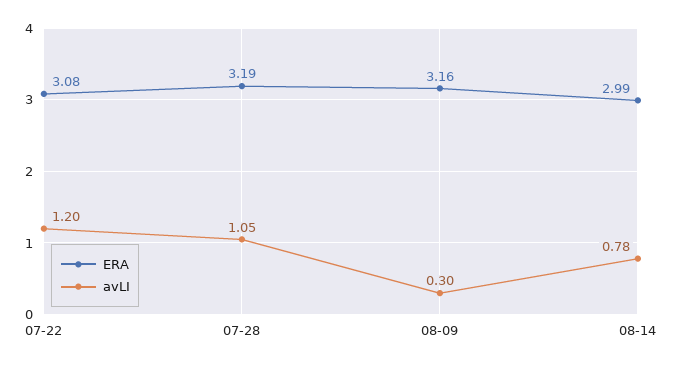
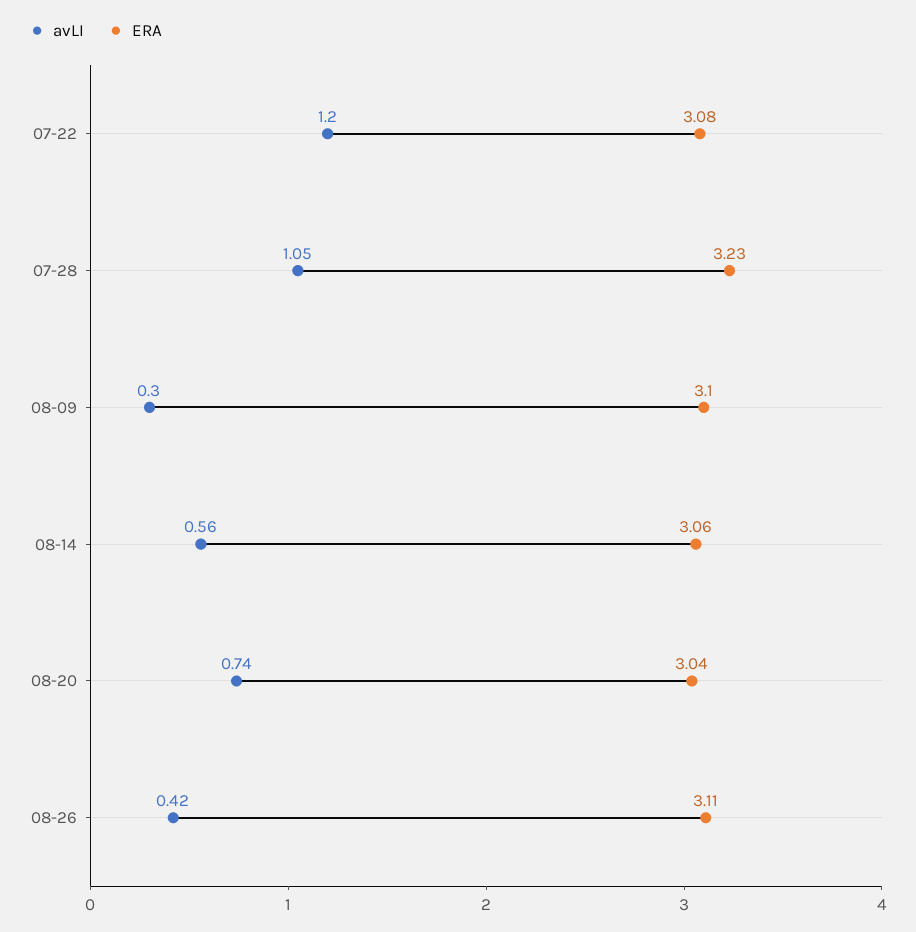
ERA, 07-28: 3.19 -> 3.23
ERA, 08-09: 3.16 -> 3.1
ERA, 08-14: 2.99 -> 3.06
avLI, 08-14: 0.78 -> 0.56
avLI, 08-20: none -> 0.74
ERA, 08-20: none -> 3.04
avLI, 08-26: none -> 0.42
ERA, 08-26: none -> 3.11

